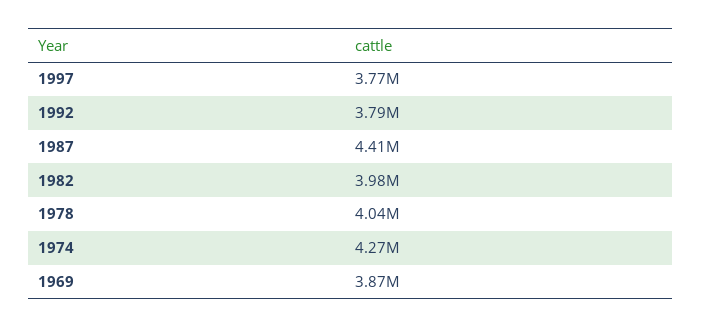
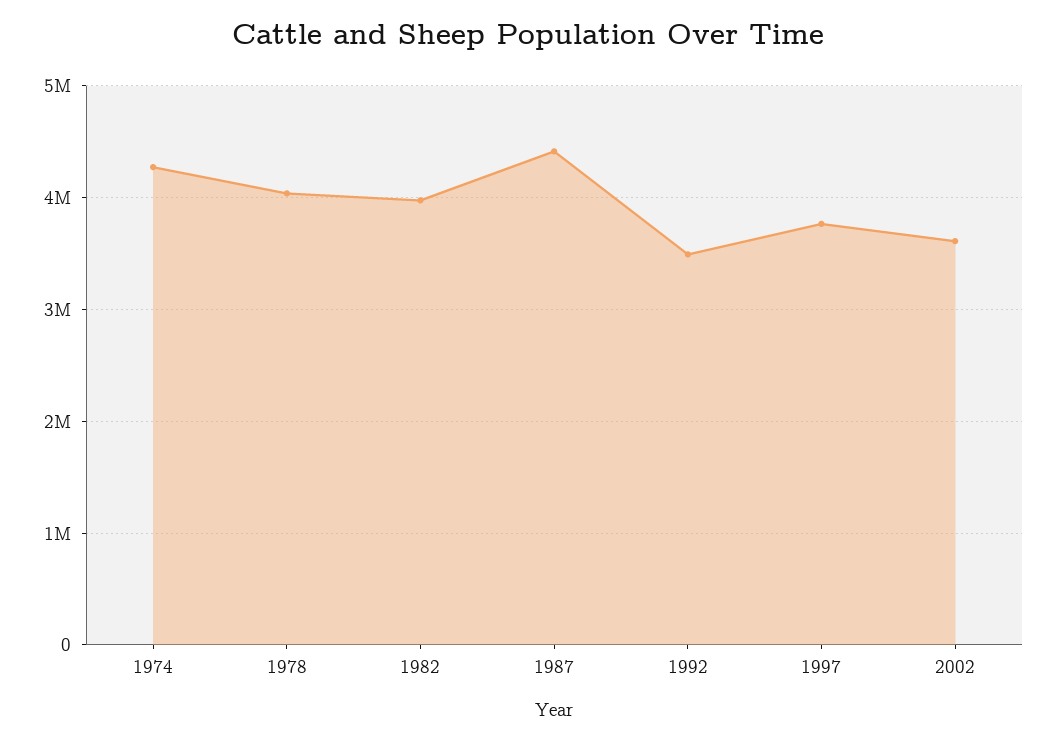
1992: 3790000 -> 3500000
1969: 3870000 -> none
2002: none -> 3600000

